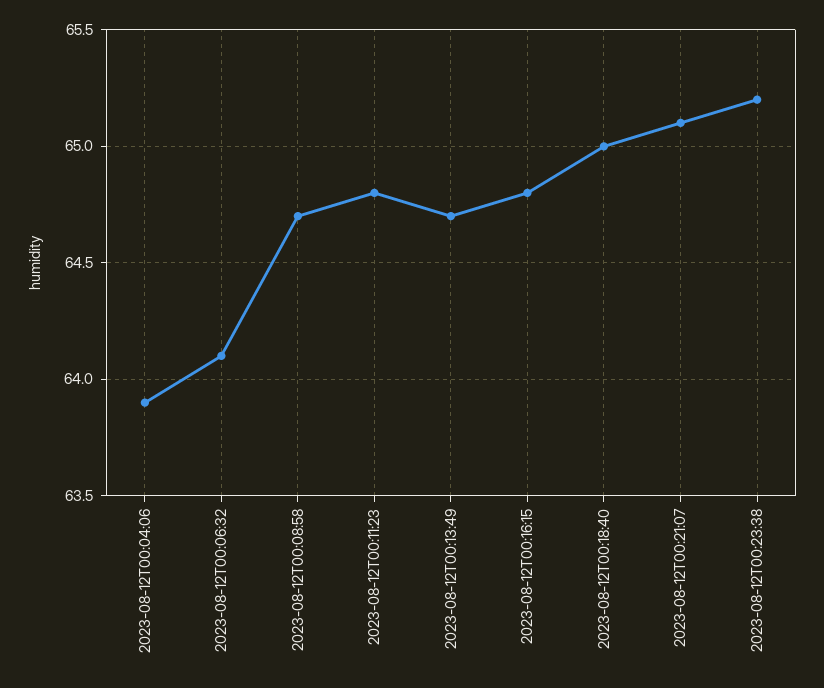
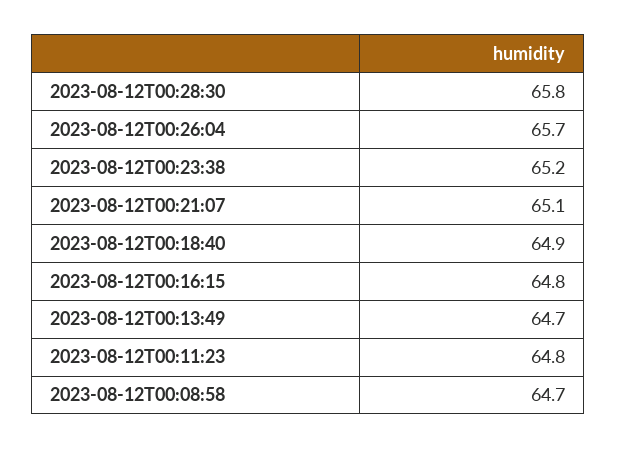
2023-08-12T00:04:06: 63.9 -> none
2023-08-12T00:06:32: 64.1 -> none
2023-08-12T00:18:40: 65 -> 64.9
2023-08-12T00:28:30: none -> 65.8
2023-08-12T00:26:04: none -> 65.7

